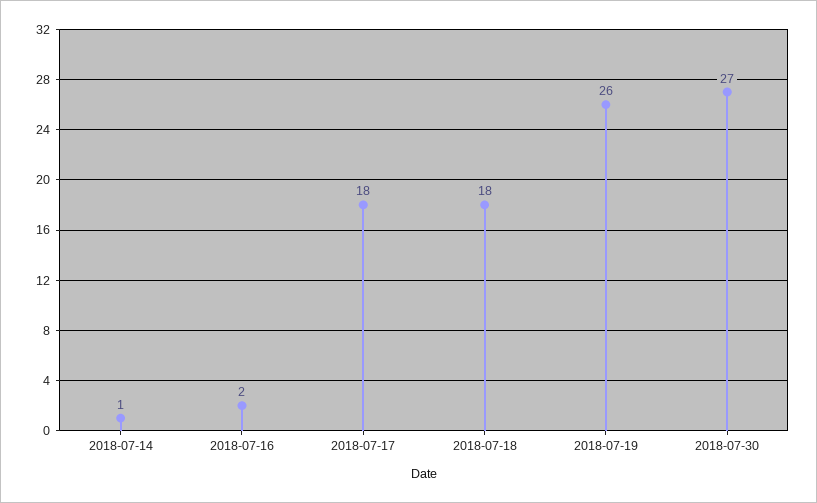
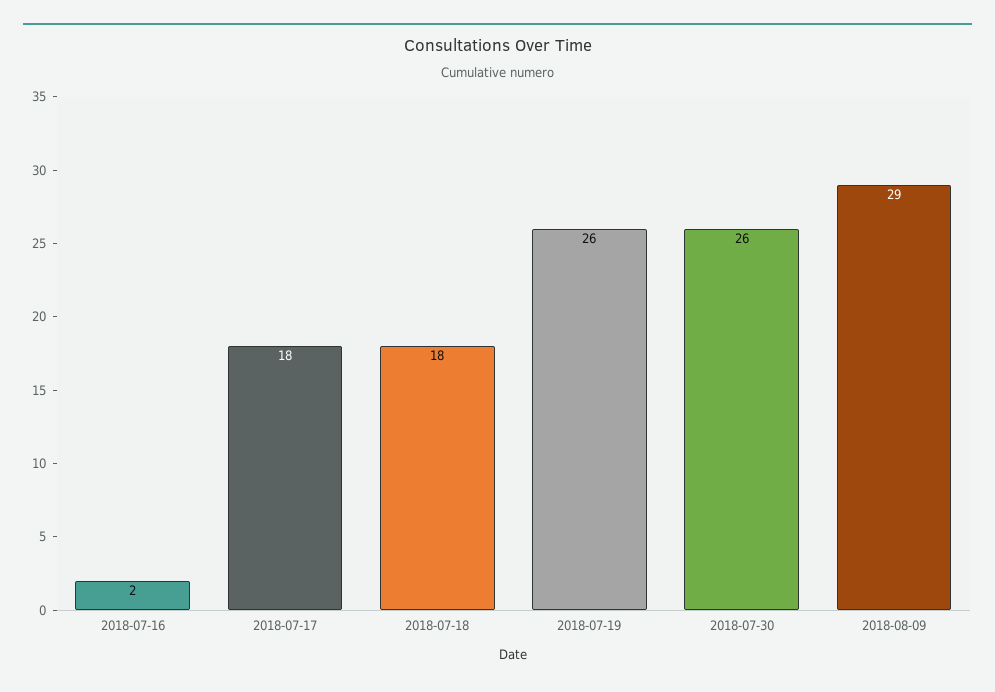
2018-07-14: 1 -> none
2018-07-30: 27 -> 26
2018-08-09: none -> 29

